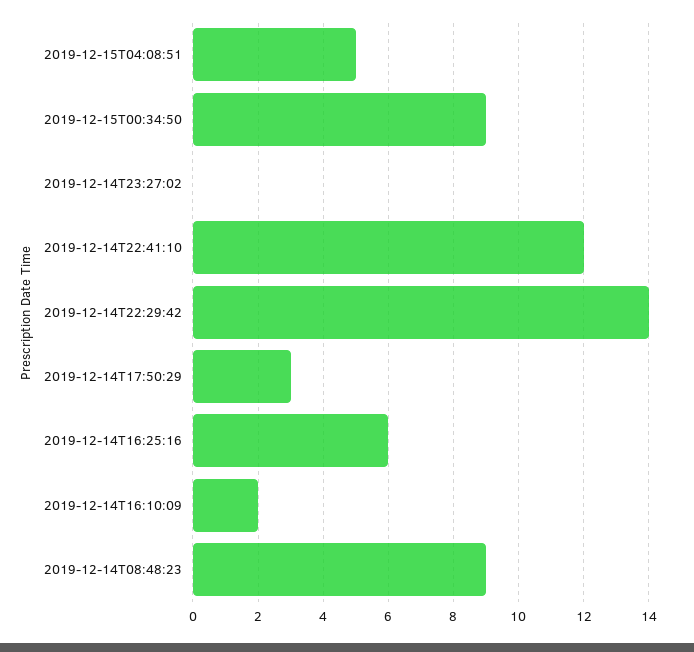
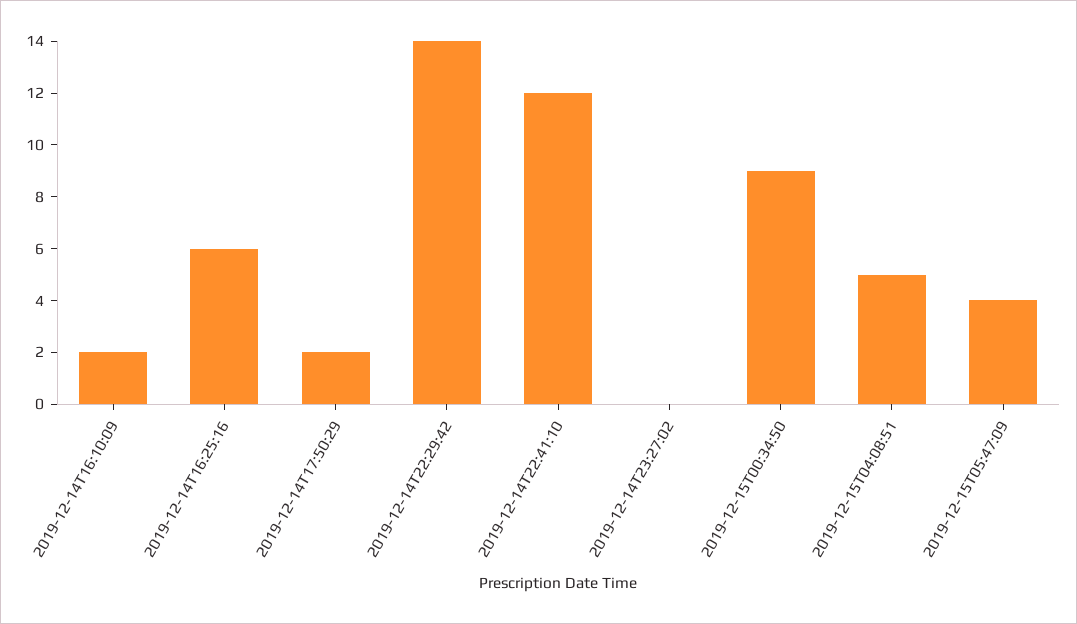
2019-12-14T17:50:29: 3 -> 2
2019-12-14T08:48:23: 9 -> none
2019-12-15T05:47:09: none -> 4

